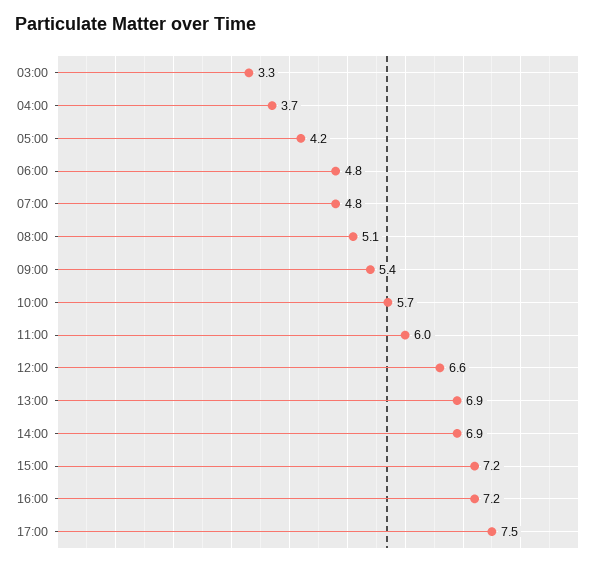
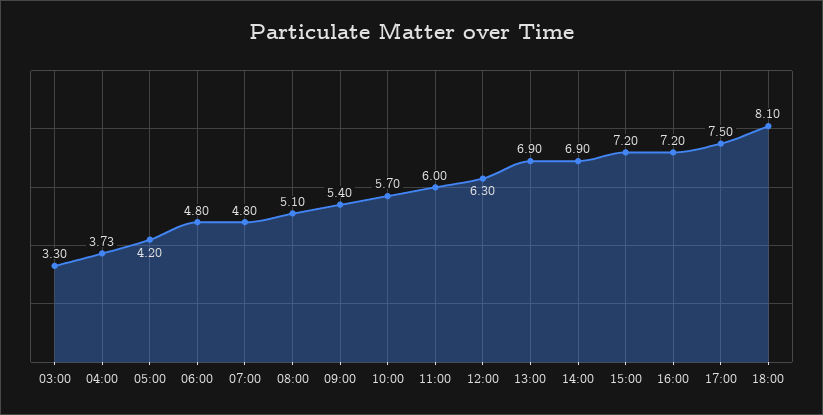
12:00: 6.6 -> 6.3
18:00: none -> 8.1

